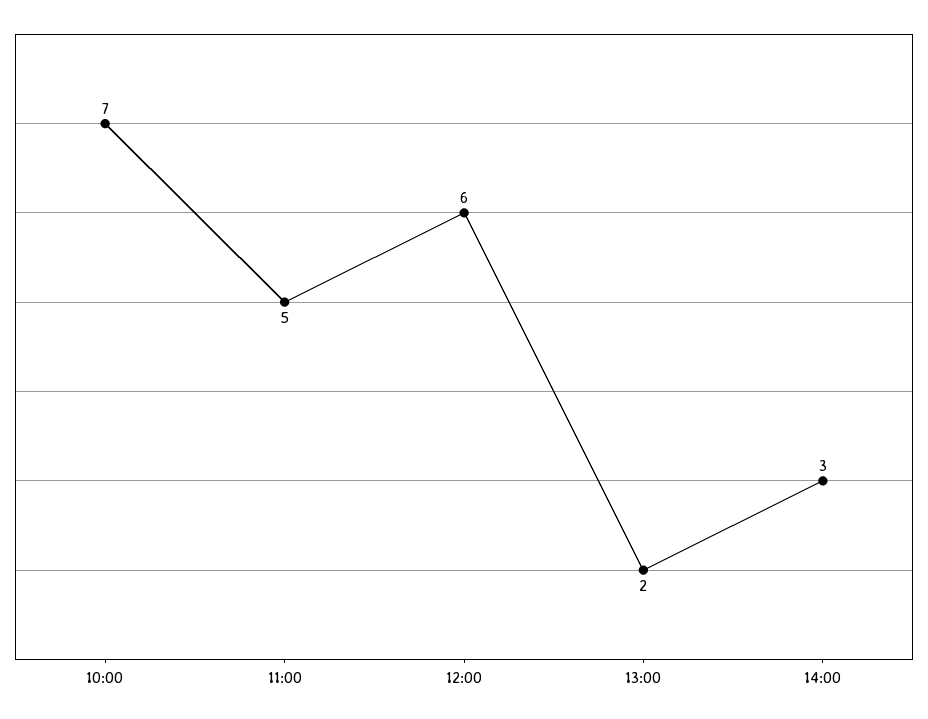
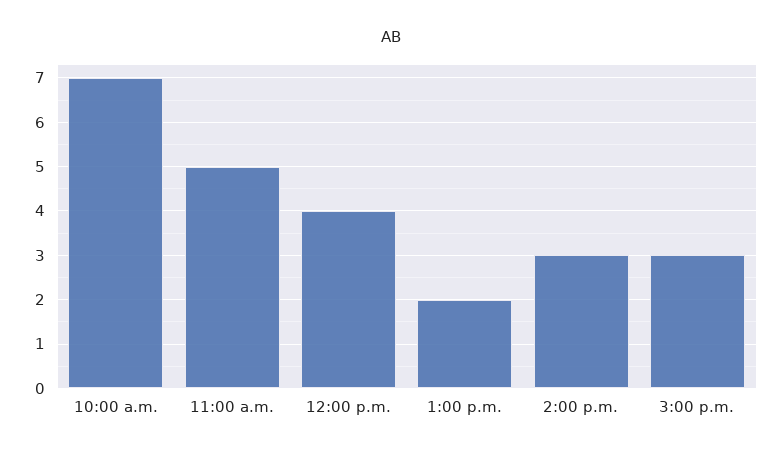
12:00: 6 -> 4
3:00 p.m.: none -> 3

